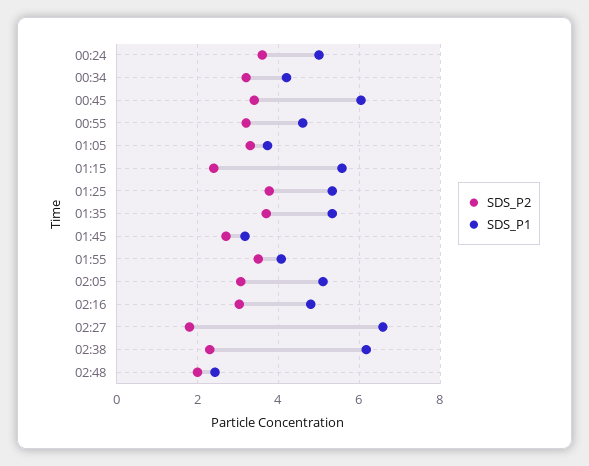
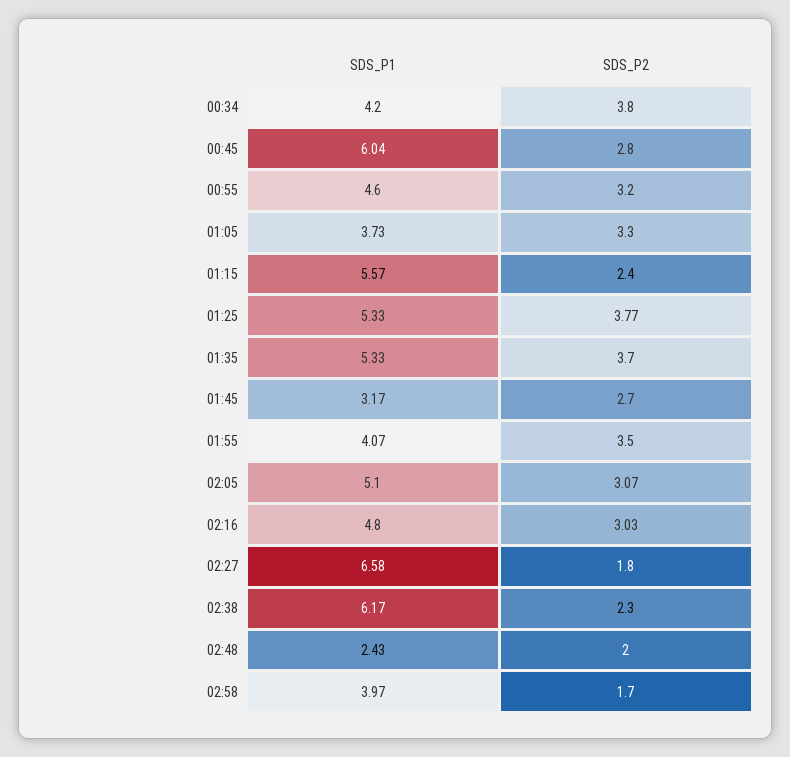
SDS_P2, 00:24: 3.6 -> none
SDS_P1, 00:24: 5 -> none
SDS_P2, 00:34: 3.2 -> 3.8
SDS_P2, 00:45: 3.4 -> 2.8
SDS_P1, 02:58: none -> 3.97
SDS_P2, 02:58: none -> 1.7

